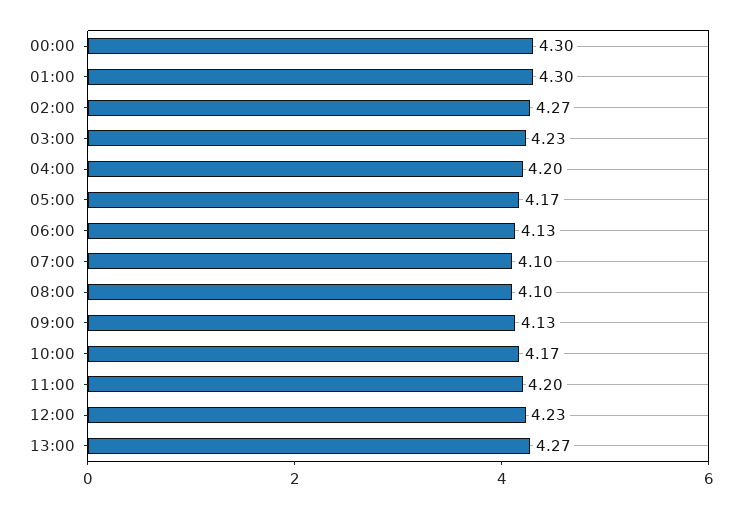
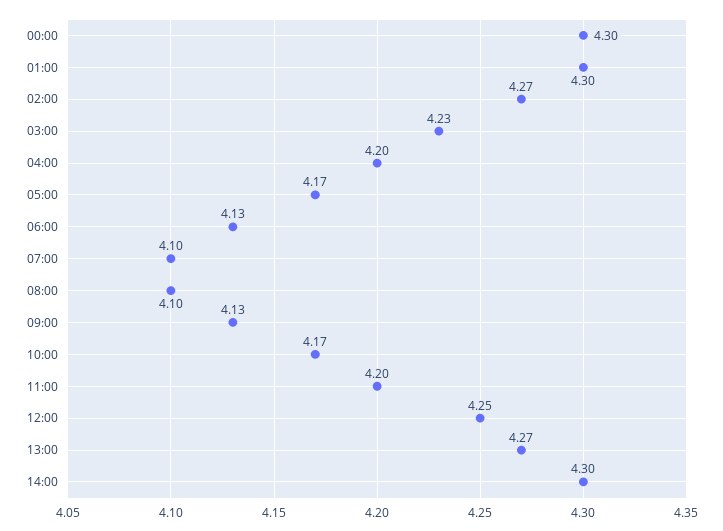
12:00: 4.23 -> 4.25
14:00: none -> 4.3

